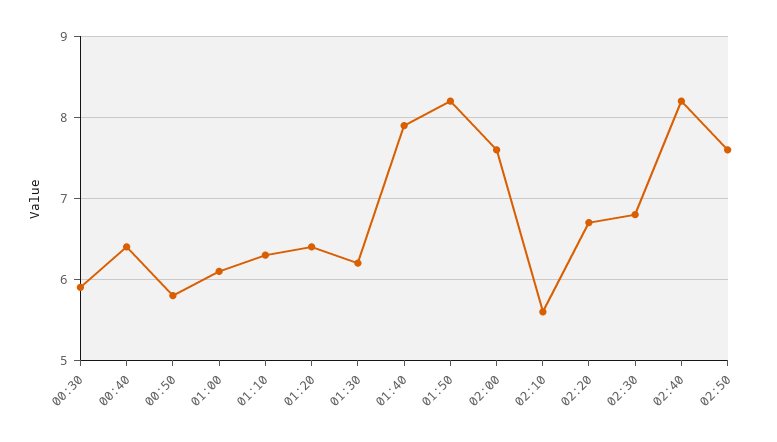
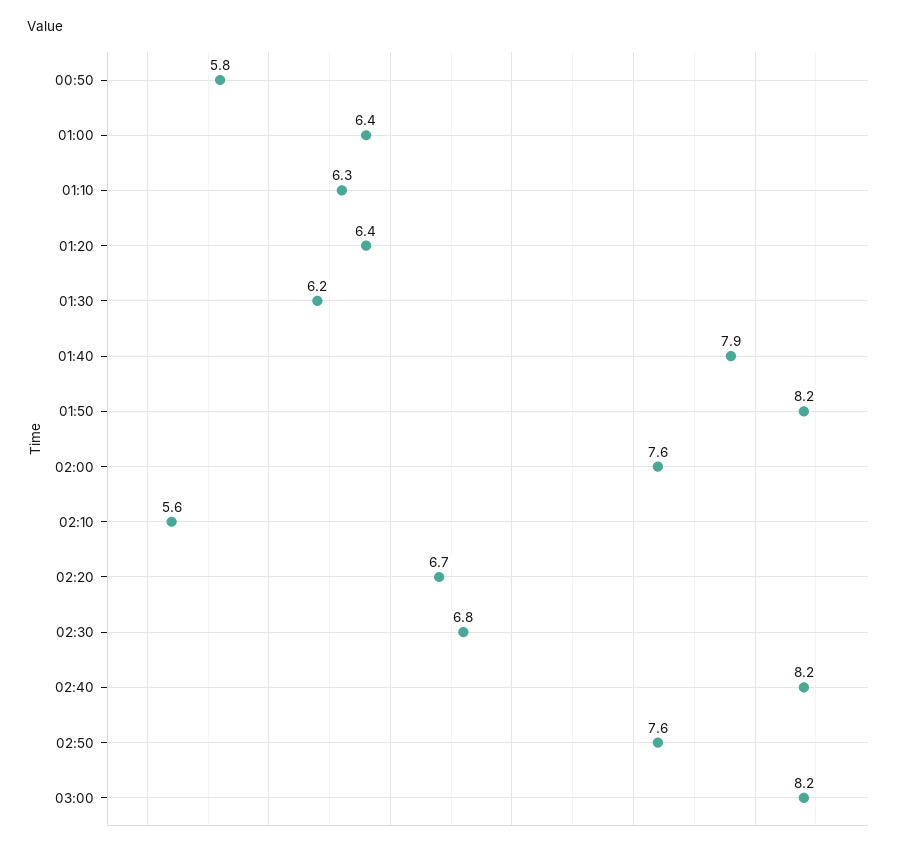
00:30: 5.9 -> none
00:40: 6.4 -> none
01:00: 6.1 -> 6.4
03:00: none -> 8.2

